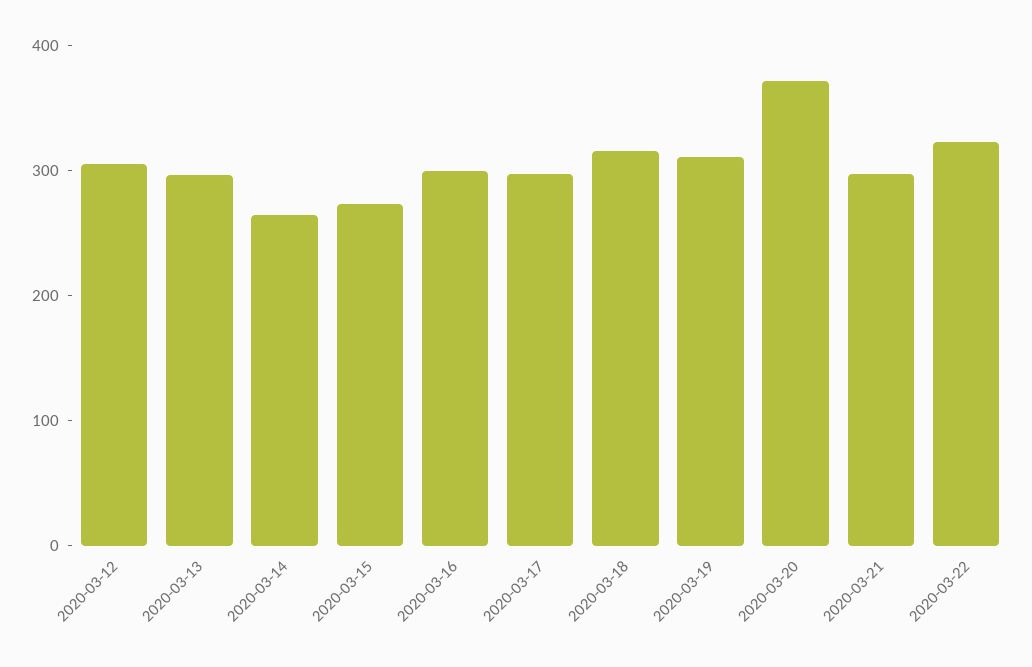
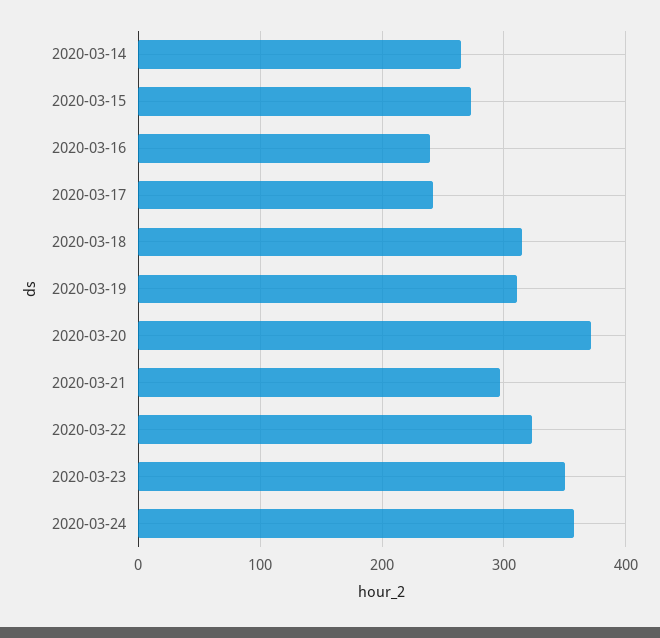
2020-03-12: 300 -> none
2020-03-13: 300 -> none
2020-03-16: 300 -> 240
2020-03-17: 300 -> 240
2020-03-23: none -> 350
2020-03-24: none -> 360

